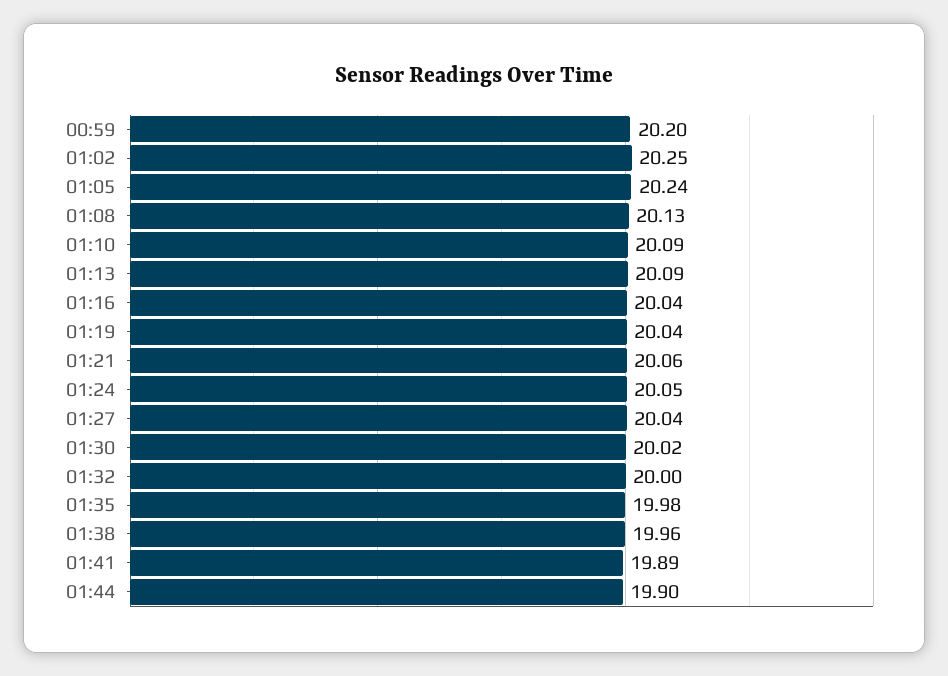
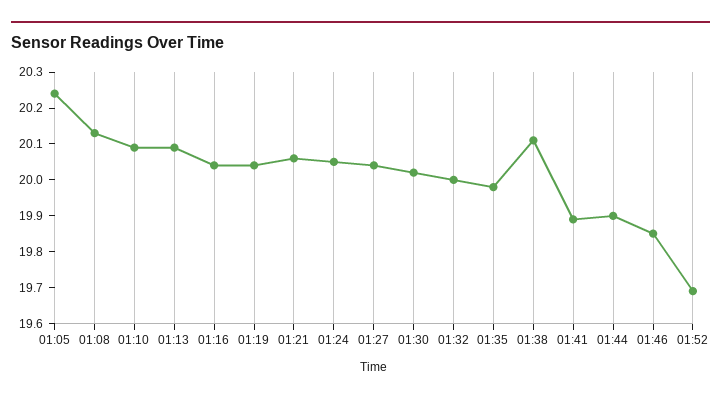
00:59: 20.2 -> none
01:02: 20.25 -> none
01:38: 19.96 -> 20.1
01:46: none -> 19.85
01:52: none -> 19.7

